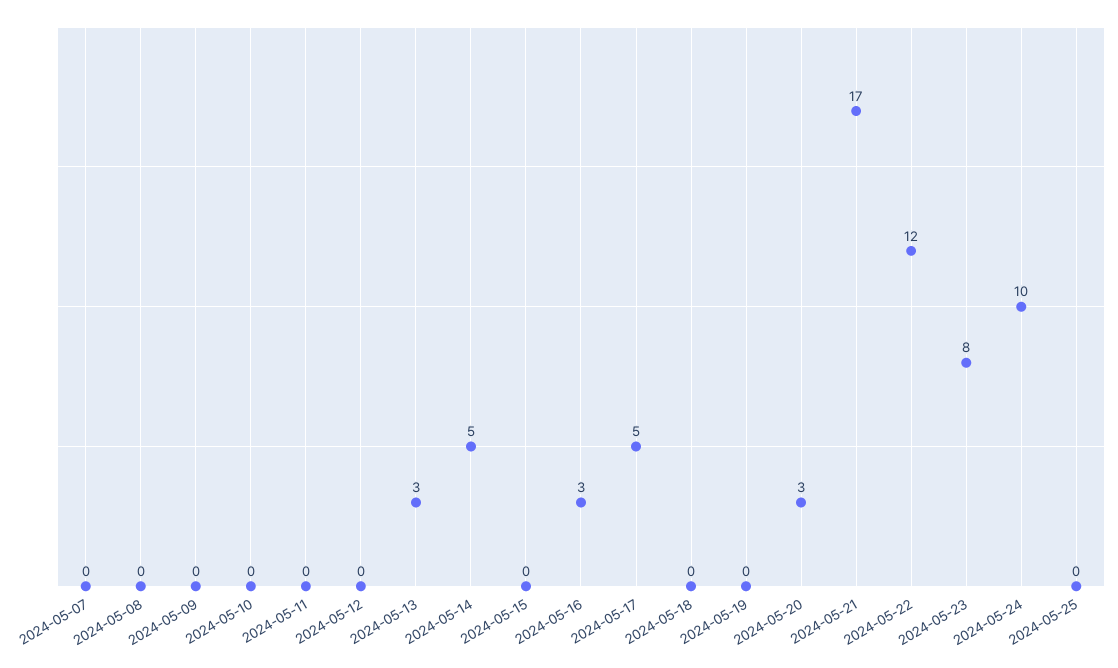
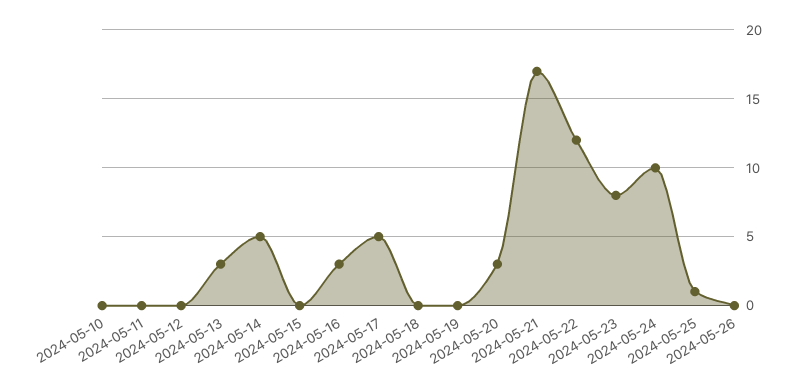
2024-05-07: 0 -> none
2024-05-08: 0 -> none
2024-05-09: 0 -> none
2024-05-25: 0 -> 1
2024-05-26: none -> 0

